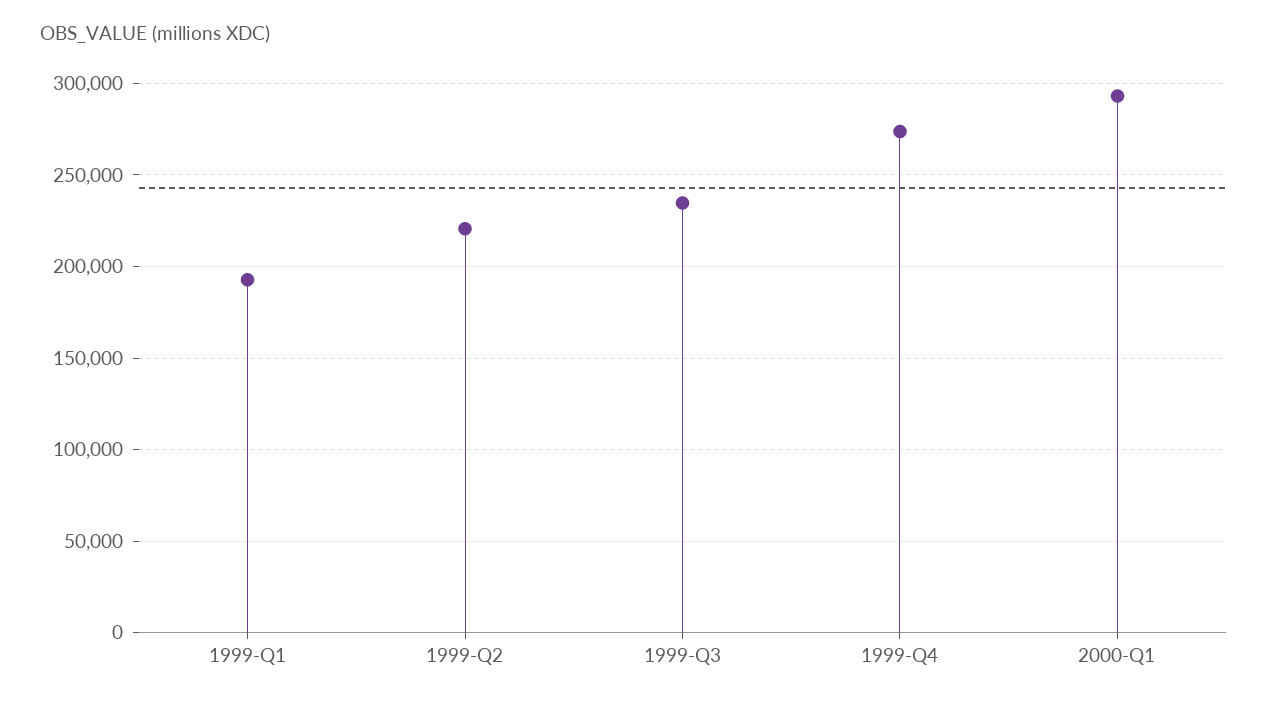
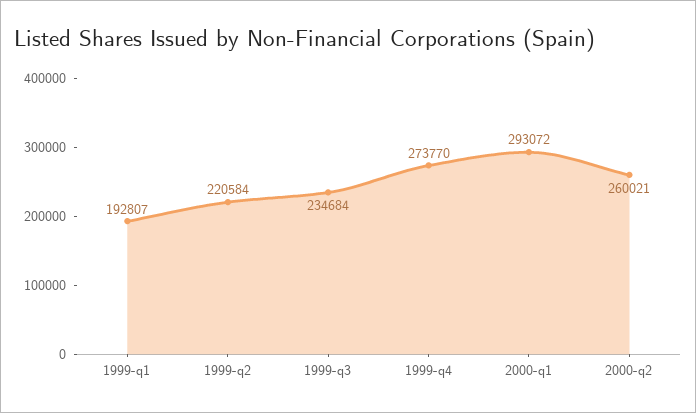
2000-q2: none -> 260021

